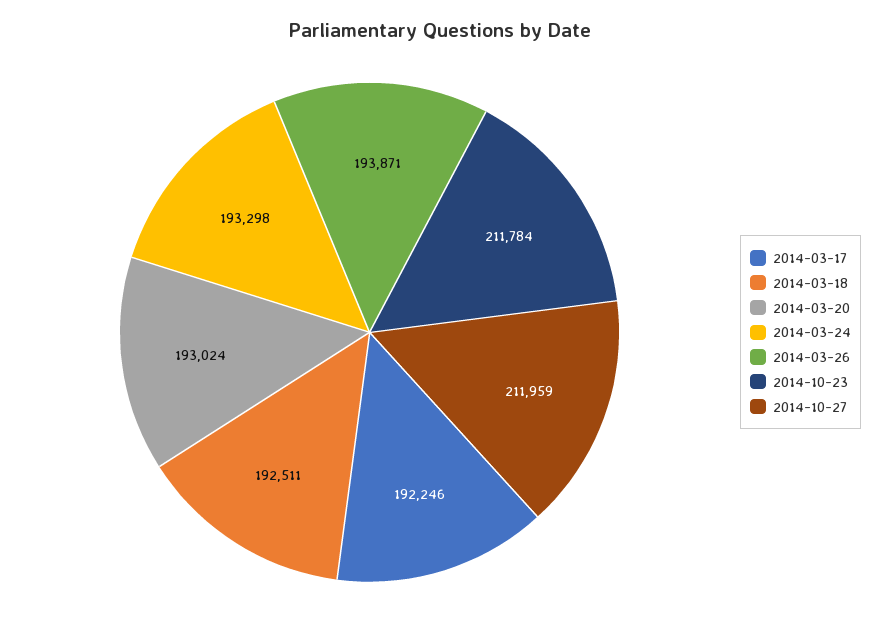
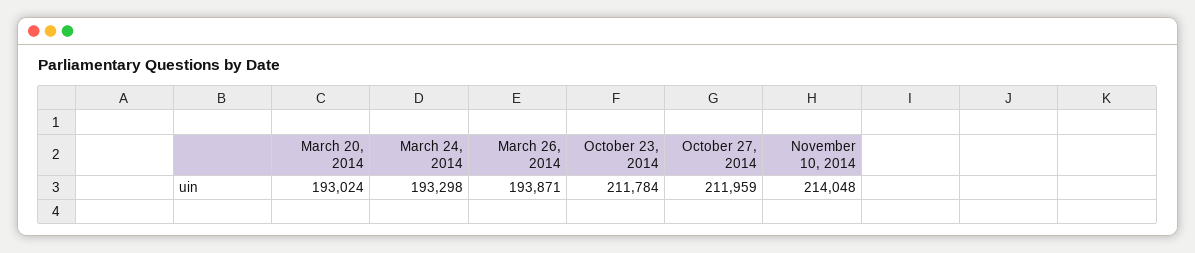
2014-03-17: 192246 -> none
2014-03-18: 192511 -> none
November 10, 2014: none -> 214048

